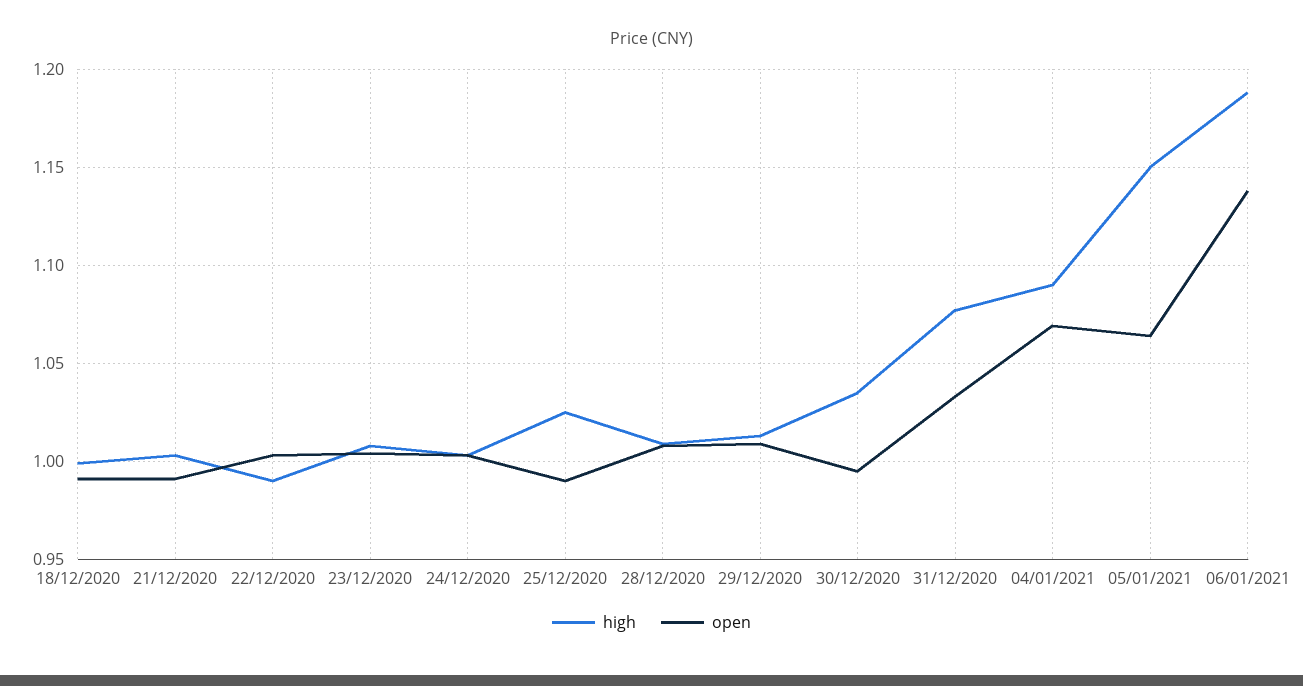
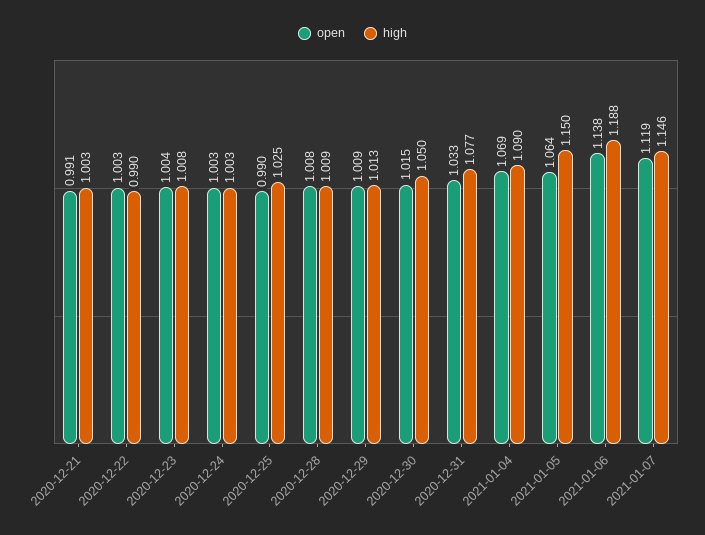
high, 18/12/2020: 1 -> none
open, 18/12/2020: 0.99 -> none
high, 30/12/2020: 1.035 -> 1.05
open, 30/12/2020: 0.995 -> 1.015
open, 2021-01-07: none -> 1.119
high, 2021-01-07: none -> 1.146

